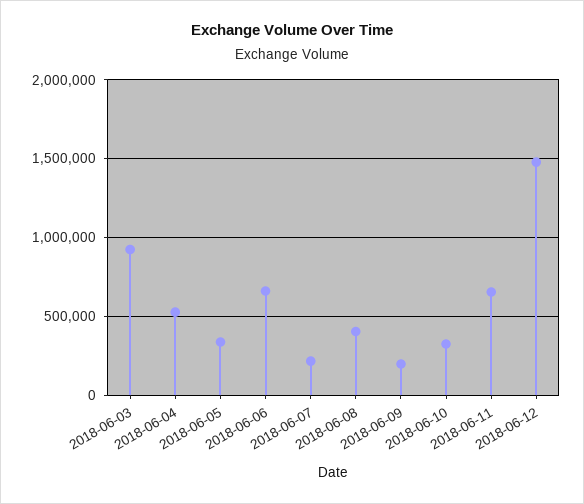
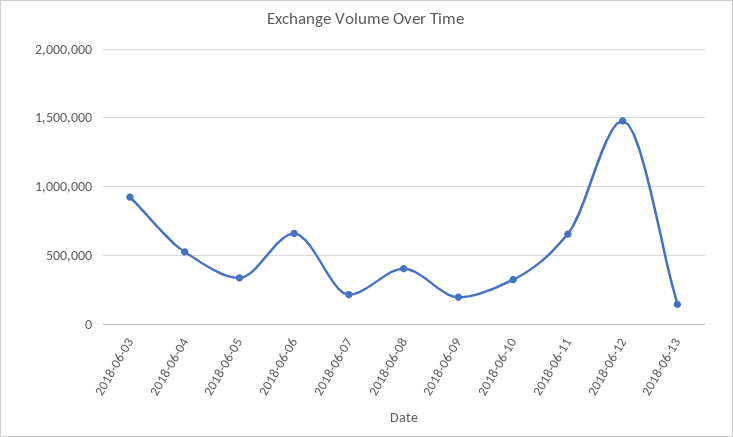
2018-06-13: none -> 150000

